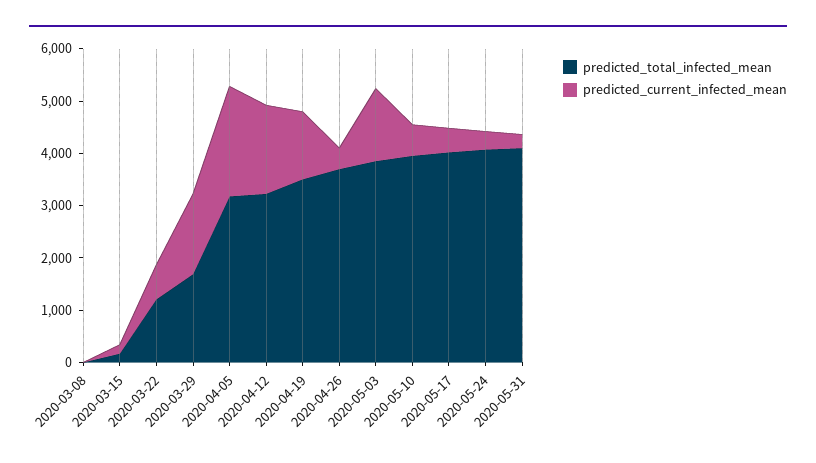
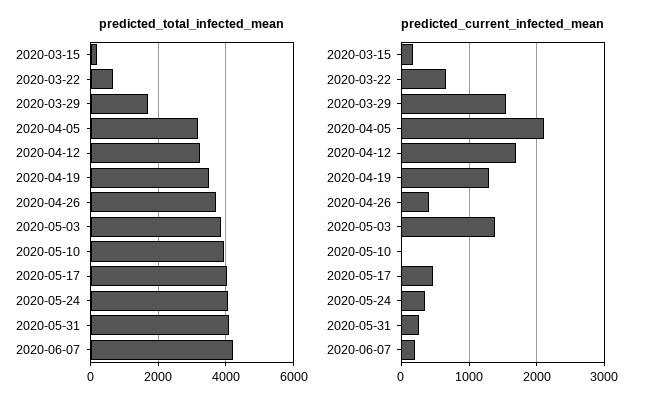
predicted_total_infected_mean, 2020-03-08: 0 -> none
predicted_current_infected_mean, 2020-03-08: 0 -> none
predicted_total_infected_mean, 2020-03-22: 1200 -> 600
predicted_current_infected_mean, 2020-05-10: 600 -> 0
predicted_total_infected_mean, 2020-06-07: none -> 4200
predicted_current_infected_mean, 2020-06-07: none -> 200

